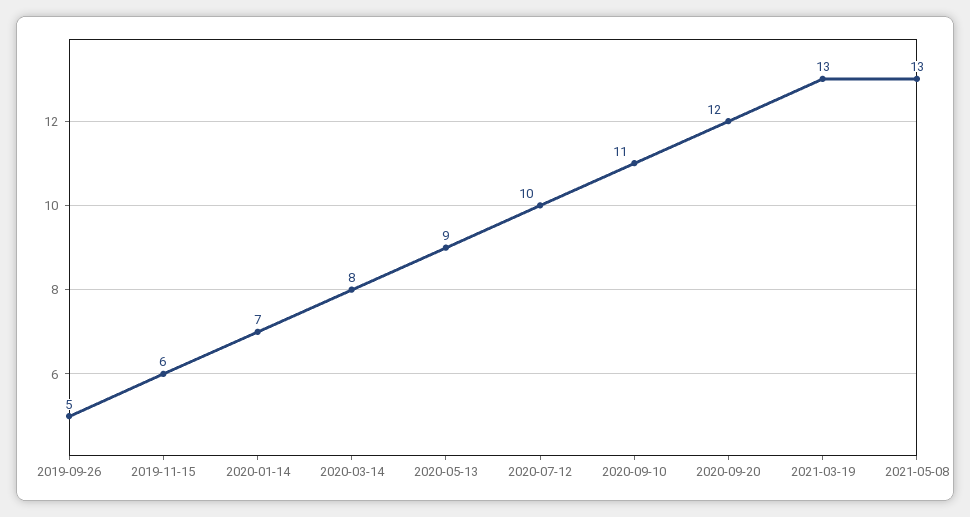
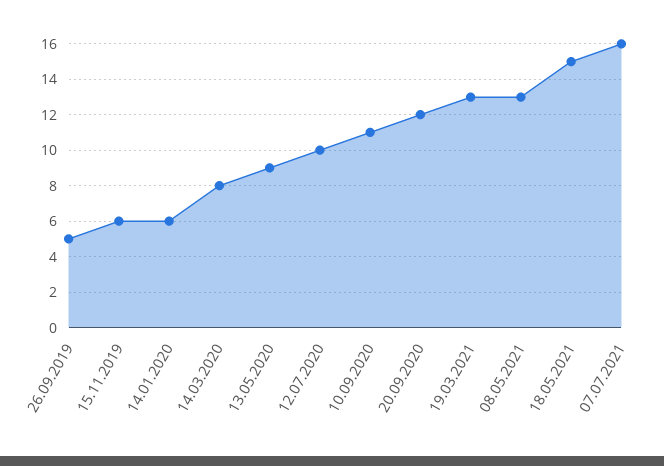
2020-01-14: 7 -> 6
18.05.2021: none -> 15
07.07.2021: none -> 16

